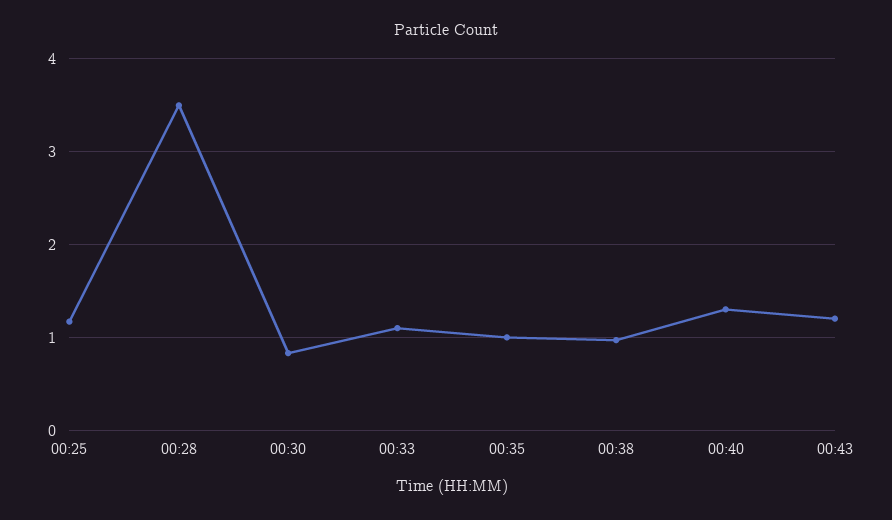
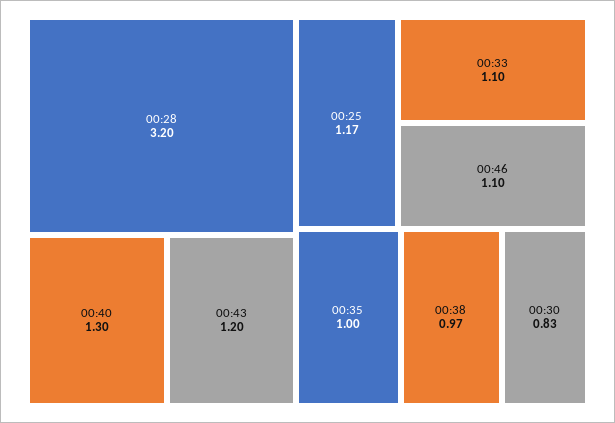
00:28: 3.5 -> 3.2
00:46: none -> 1.1

